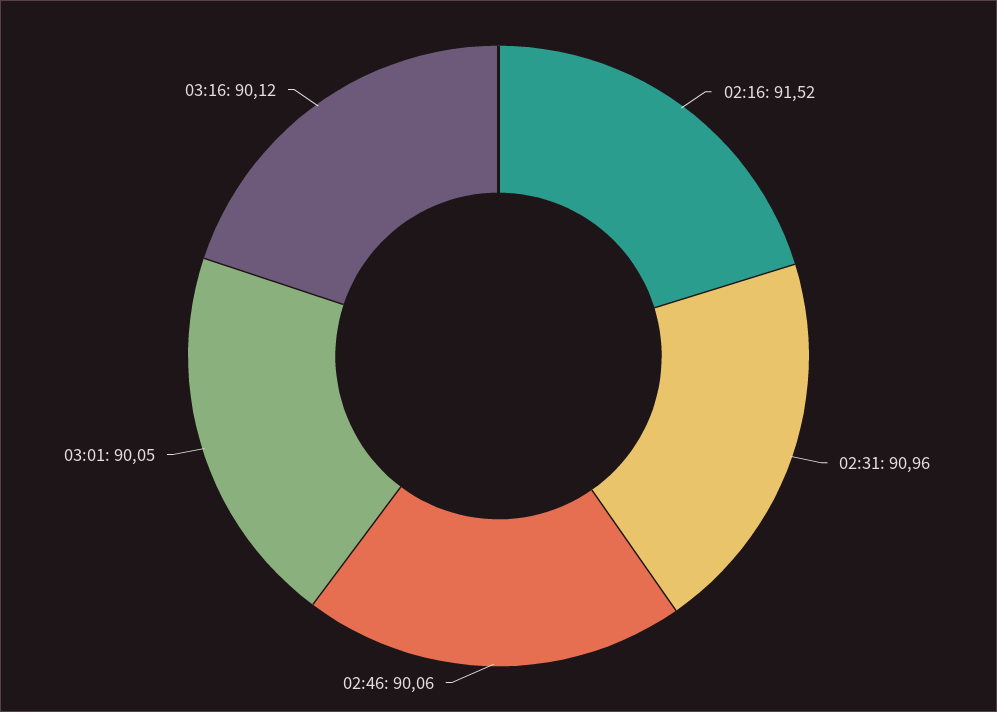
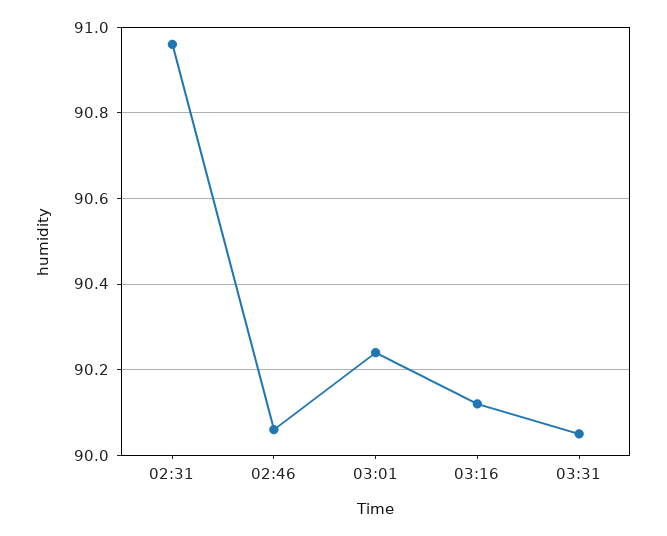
02:16: 91.52 -> none
03:01: 90.05 -> 90.25
03:31: none -> 90.05

